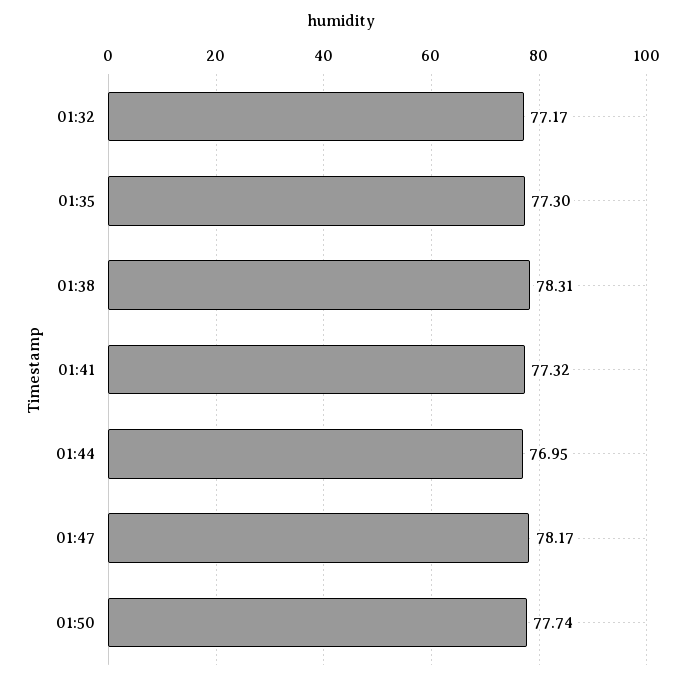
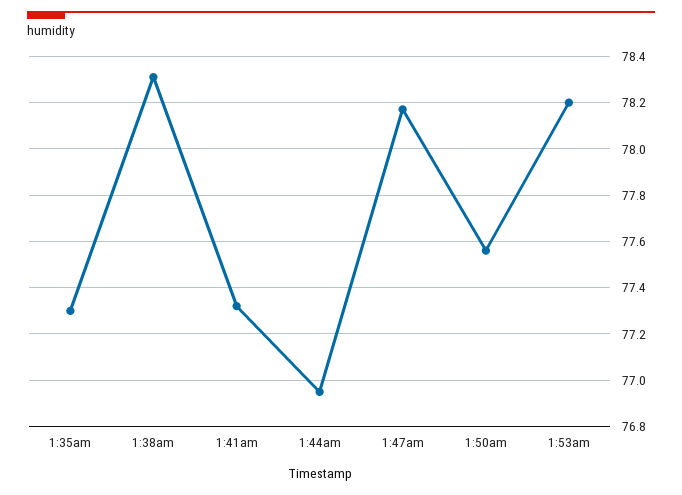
01:32: 77.17 -> none
01:50: 77.74 -> 77.55
1:53am: none -> 78.2

